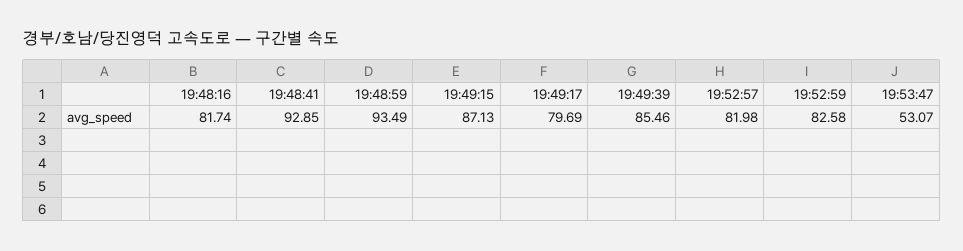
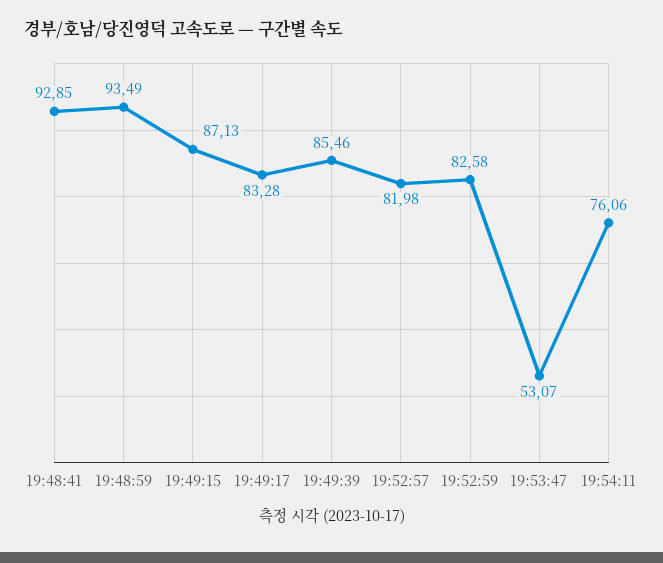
19:48:16: 81.74 -> none
19:49:17: 79.69 -> 83.28
19:54:11: none -> 76.06

